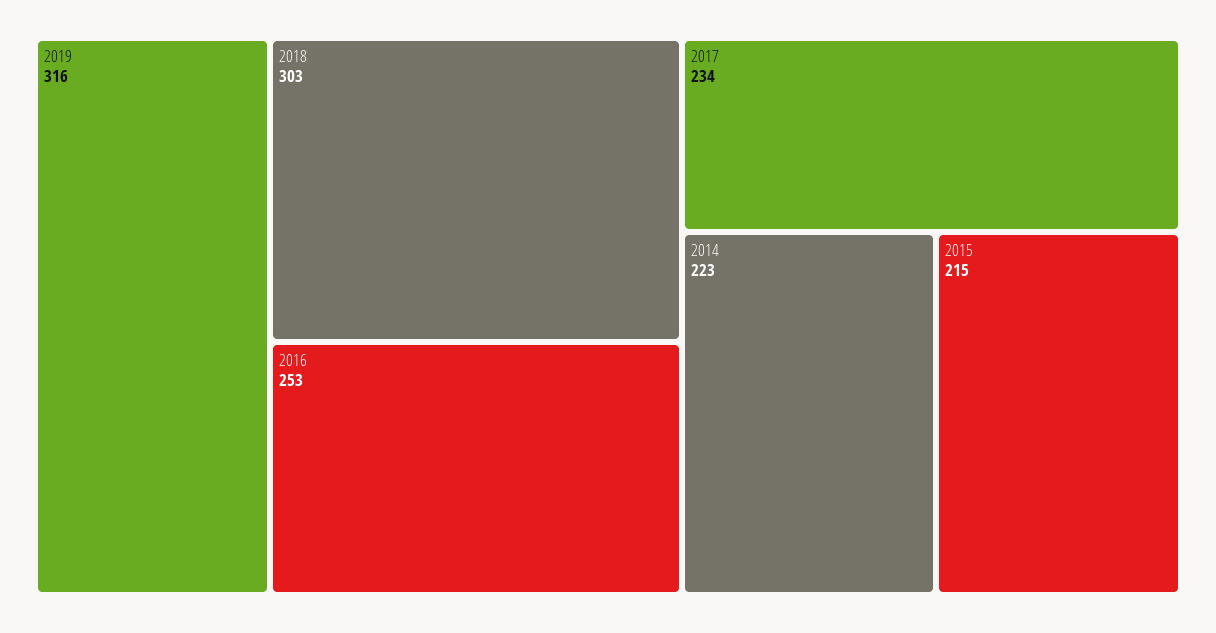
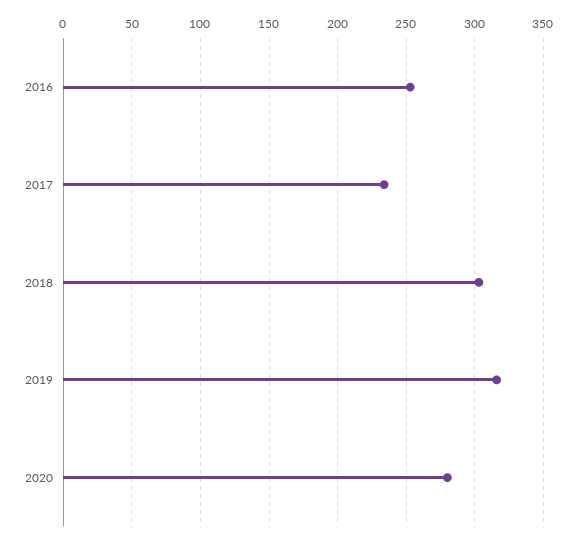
2014: 223 -> none
2015: 215 -> none
2020: none -> 280

